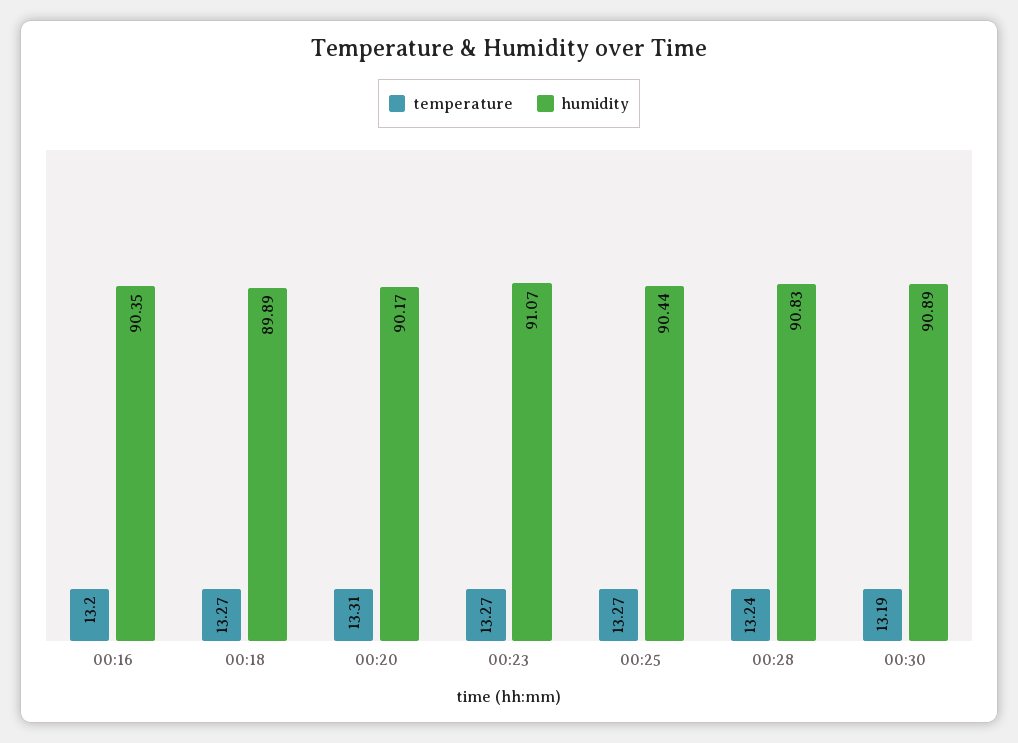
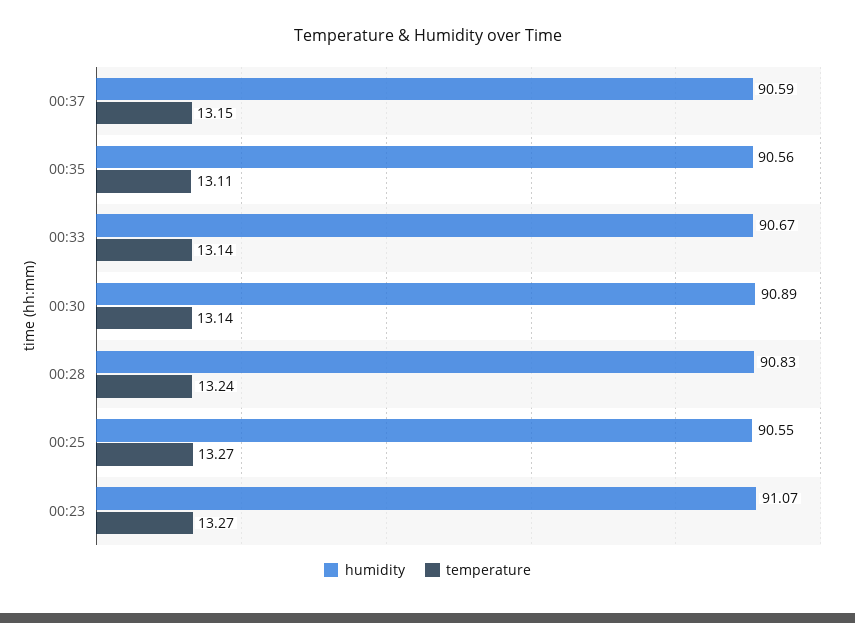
temperature, 00:16: 13.2 -> none
humidity, 00:16: 90.35 -> none
temperature, 00:18: 13.27 -> none
humidity, 00:18: 89.89 -> none
temperature, 00:20: 13.31 -> none
humidity, 00:20: 90.17 -> none
humidity, 00:25: 90.44 -> 90.55
temperature, 00:30: 13.19 -> 13.14
humidity, 00:37: none -> 90.59
temperature, 00:37: none -> 13.15
humidity, 00:35: none -> 90.56
temperature, 00:35: none -> 13.11
humidity, 00:33: none -> 90.67
temperature, 00:33: none -> 13.14

